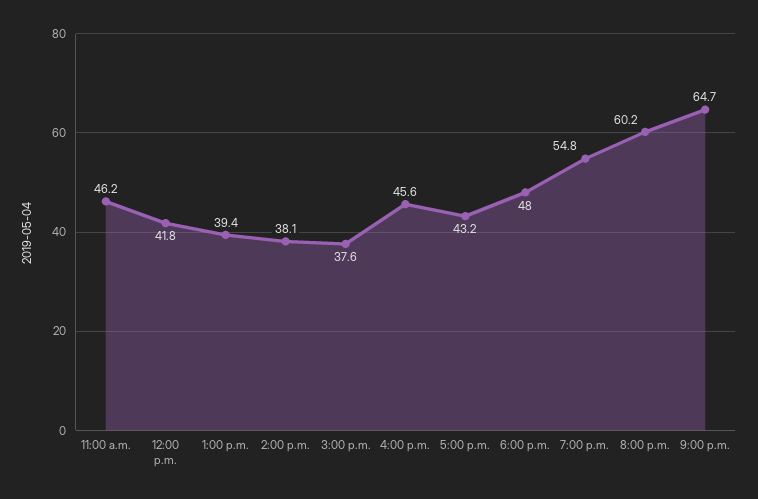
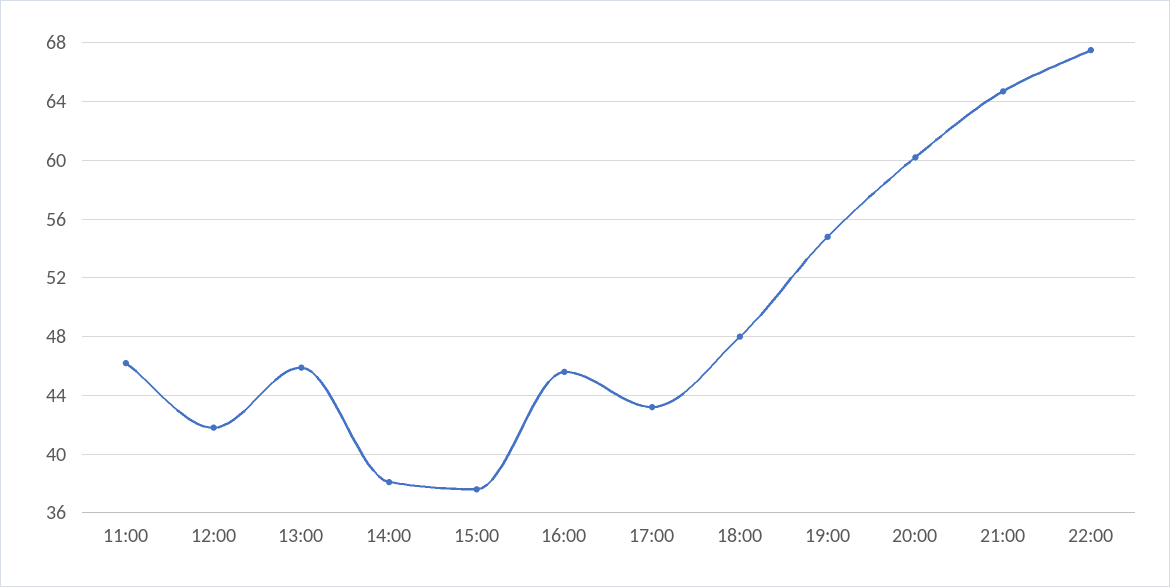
1:00 p.m.: 39.4 -> 46
22:00: none -> 67.5

